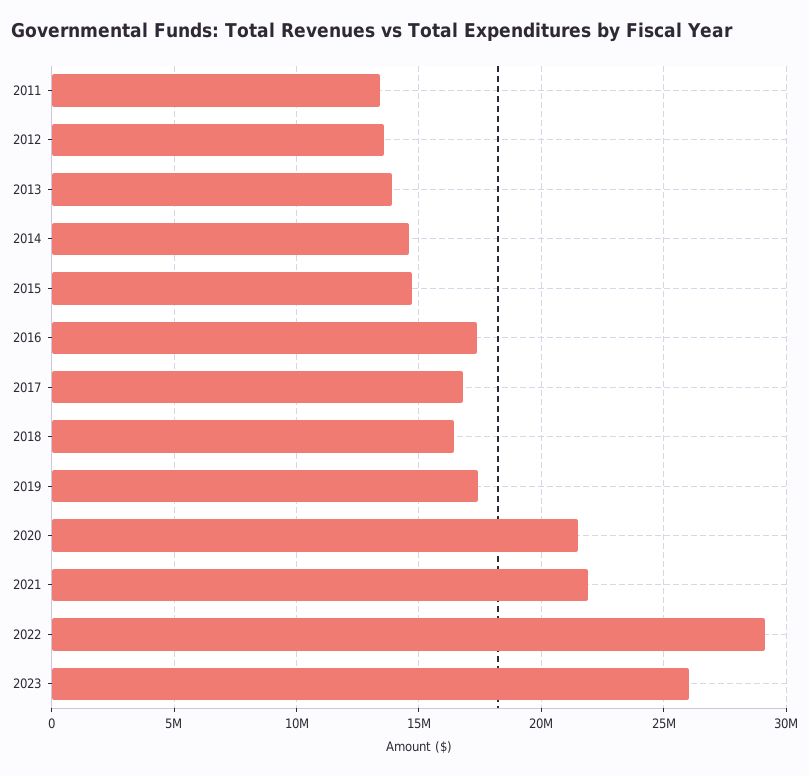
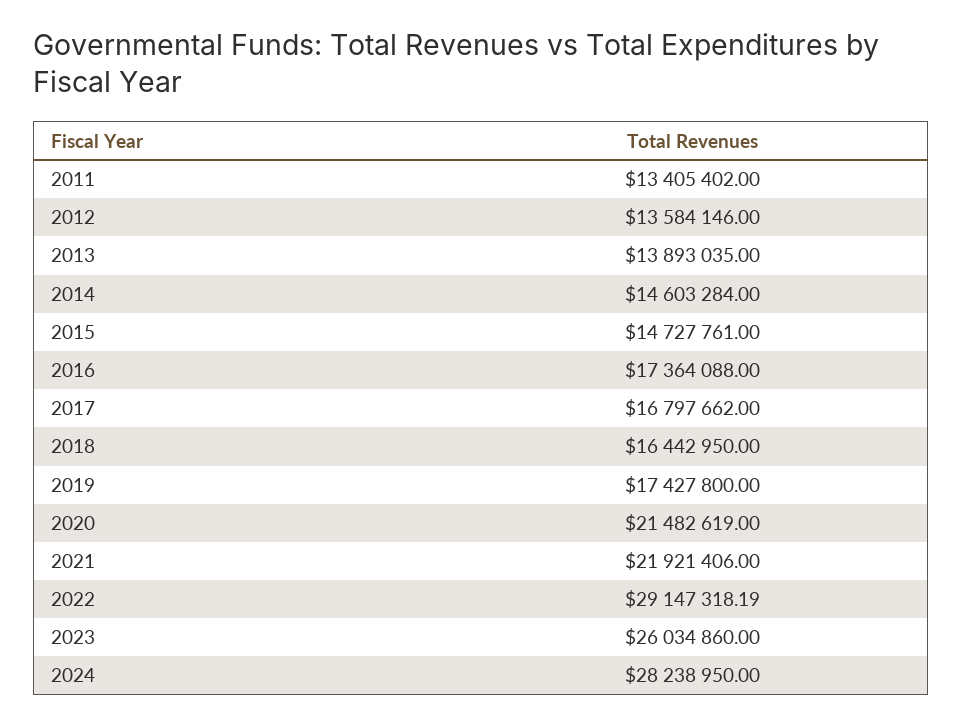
2024: none -> 28238950

